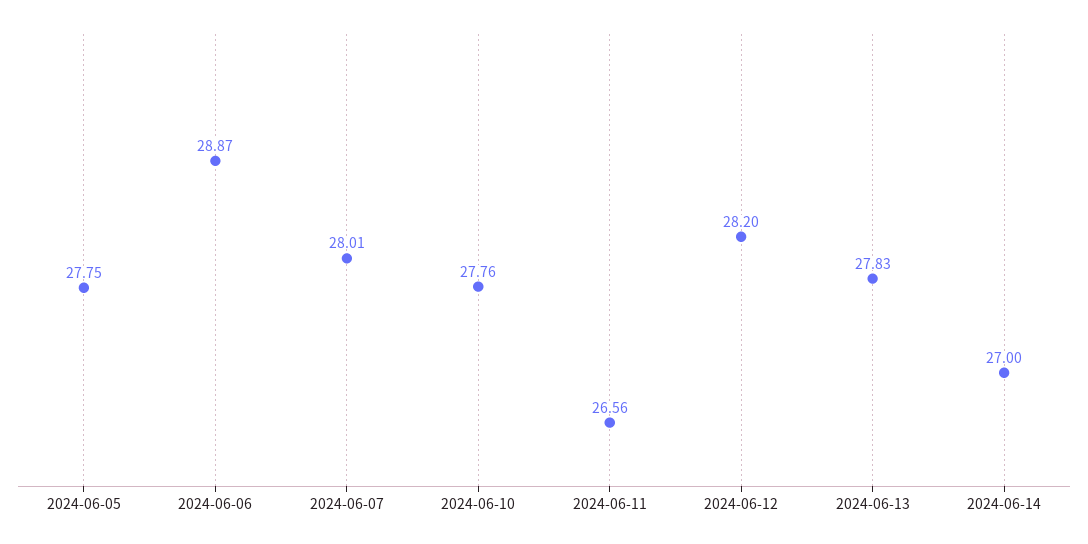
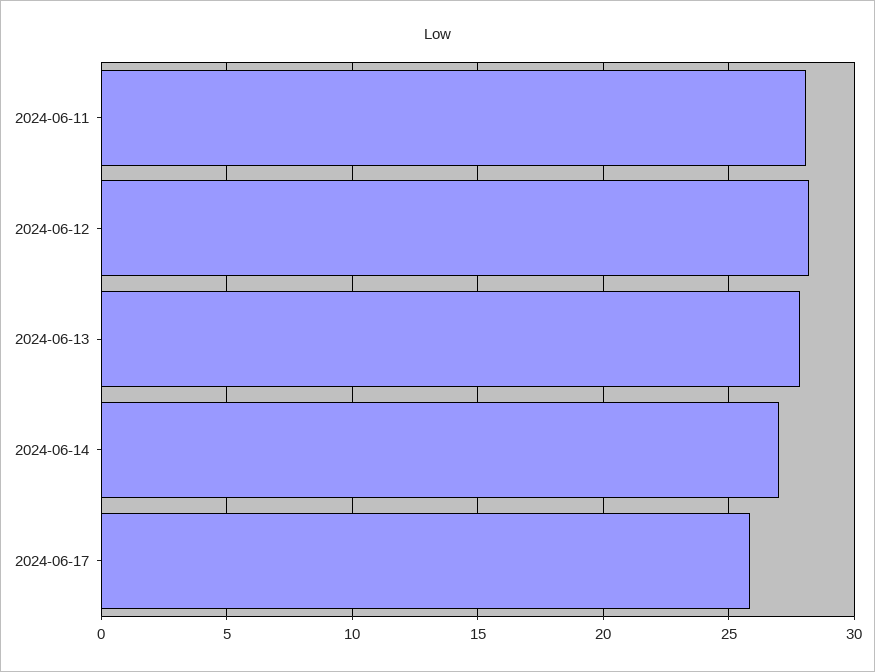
2024-06-05: 27.75 -> none
2024-06-06: 28.87 -> none
2024-06-07: 28.01 -> none
2024-06-10: 27.76 -> none
2024-06-11: 26.56 -> 28
2024-06-17: none -> 26

